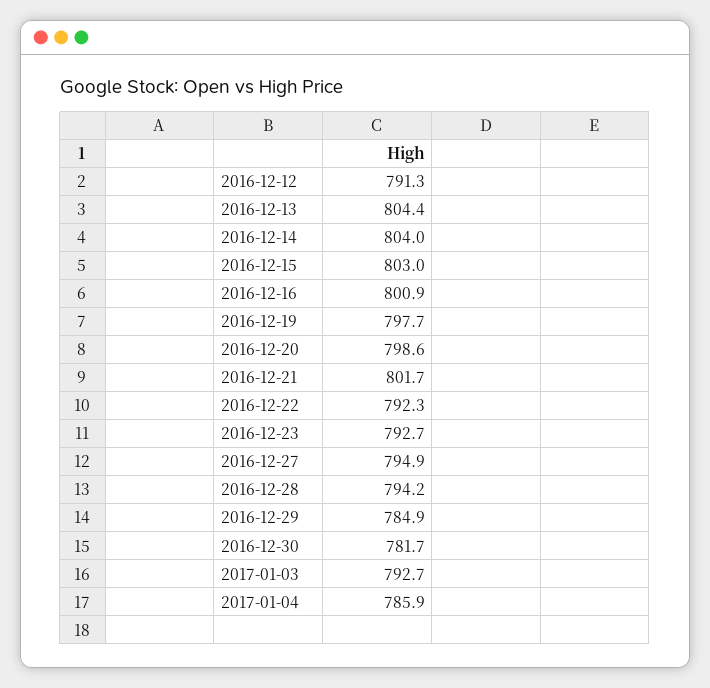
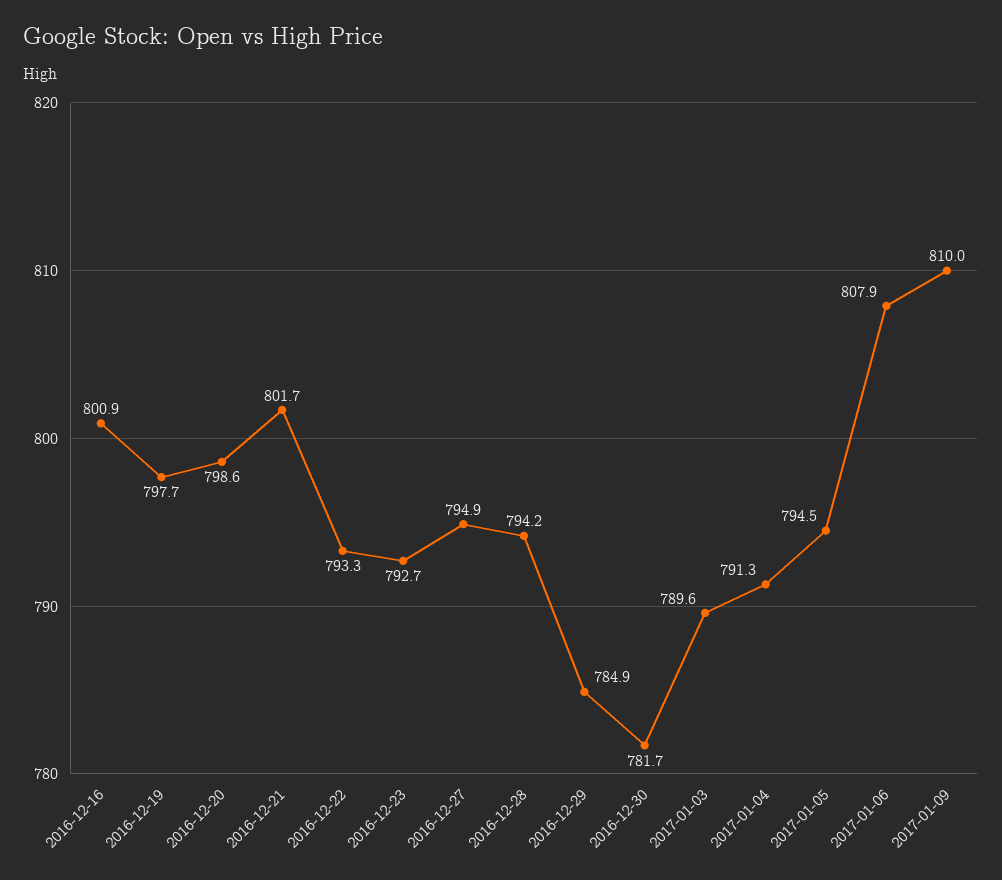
2016-12-12: 791.3 -> none
2016-12-13: 804.4 -> none
2016-12-14: 804 -> none
2016-12-15: 803 -> none
2016-12-22: 792.3 -> 793.3
2017-01-03: 792.7 -> 789.6
2017-01-04: 785.9 -> 791.3
2017-01-05: none -> 794.5
2017-01-06: none -> 807.9
2017-01-09: none -> 810

